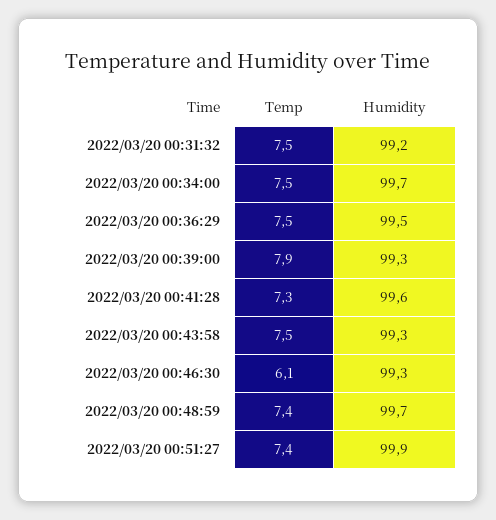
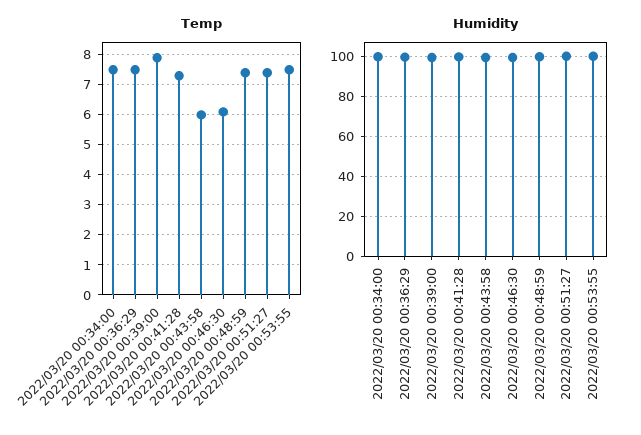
Temp, 2022/03/20 00:31:32: 7.5 -> none
Humidity, 2022/03/20 00:31:32: 99.2 -> none
Temp, 2022/03/20 00:43:58: 7.5 -> 6
Temp, 2022/03/20 00:53:55: none -> 7.5
Humidity, 2022/03/20 00:53:55: none -> 100

